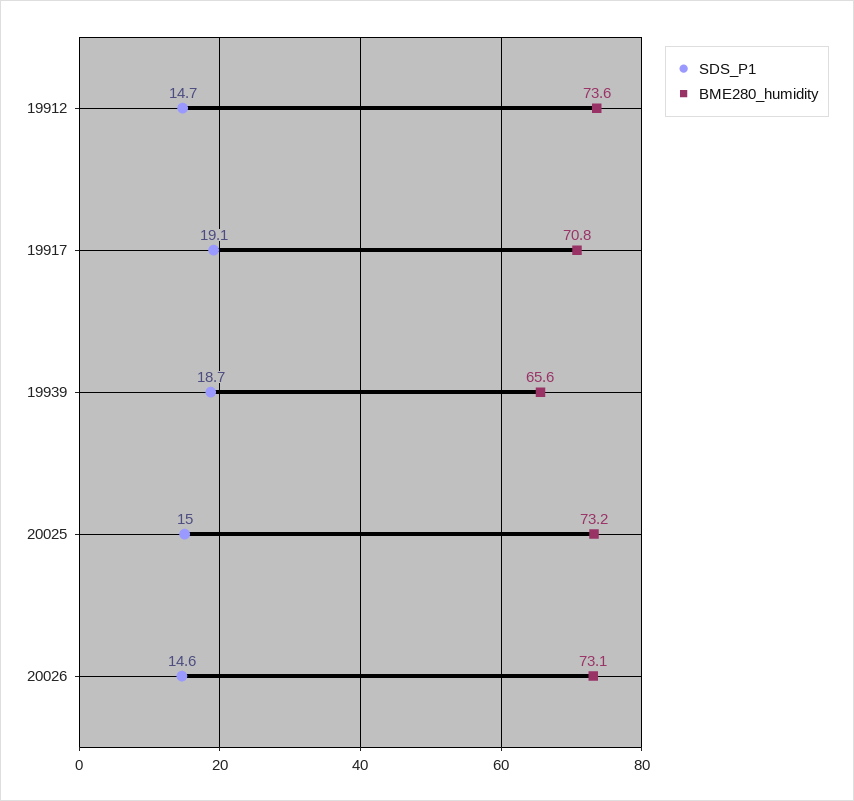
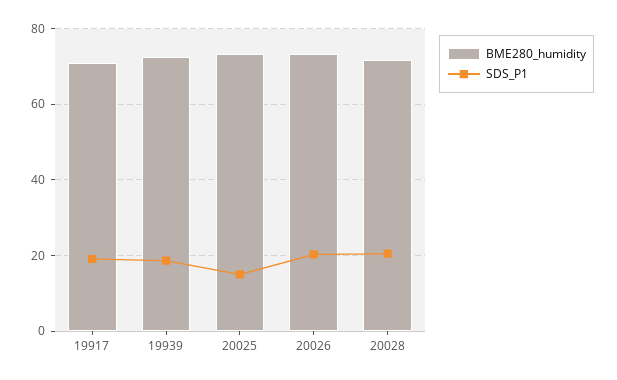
SDS_P1, 19912: 14.7 -> none
BME280_humidity, 19912: 73.6 -> none
BME280_humidity, 19939: 65.6 -> 72
SDS_P1, 20026: 14.6 -> 20
BME280_humidity, 20028: none -> 72
SDS_P1, 20028: none -> 20

